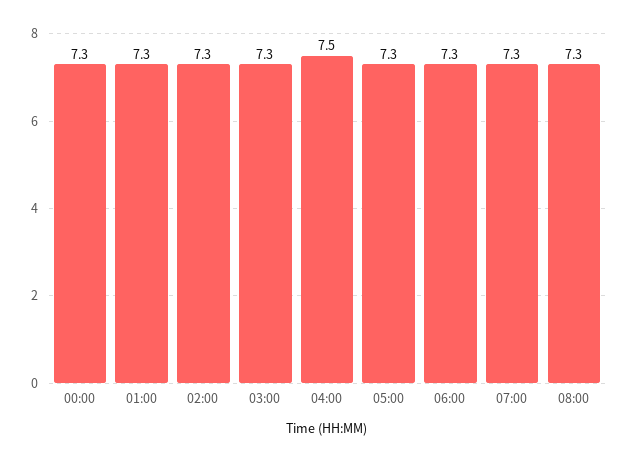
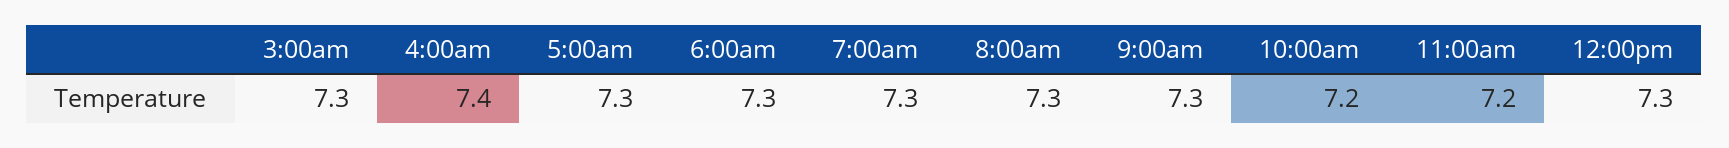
00:00: 7.3 -> none
01:00: 7.3 -> none
02:00: 7.3 -> none
04:00: 7.5 -> 7.4
9:00am: none -> 7.3
10:00am: none -> 7.2
11:00am: none -> 7.2
12:00pm: none -> 7.3

